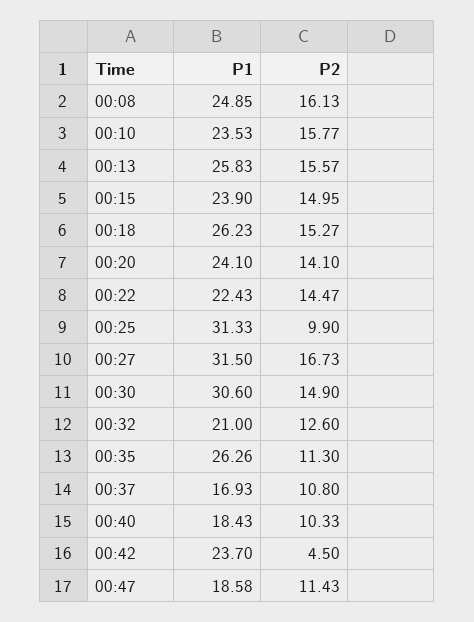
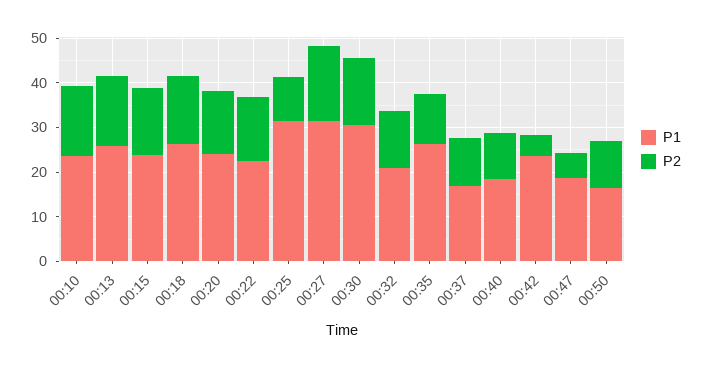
P1, 00:08: 24.85 -> none
P2, 00:08: 16.13 -> none
P2, 00:47: 11.43 -> 6
P1, 00:50: none -> 16
P2, 00:50: none -> 10

